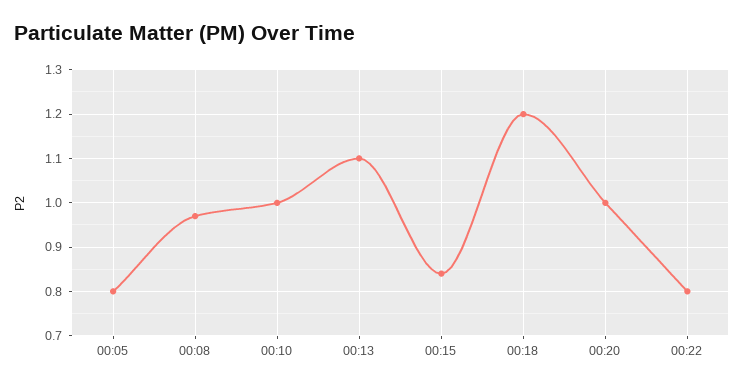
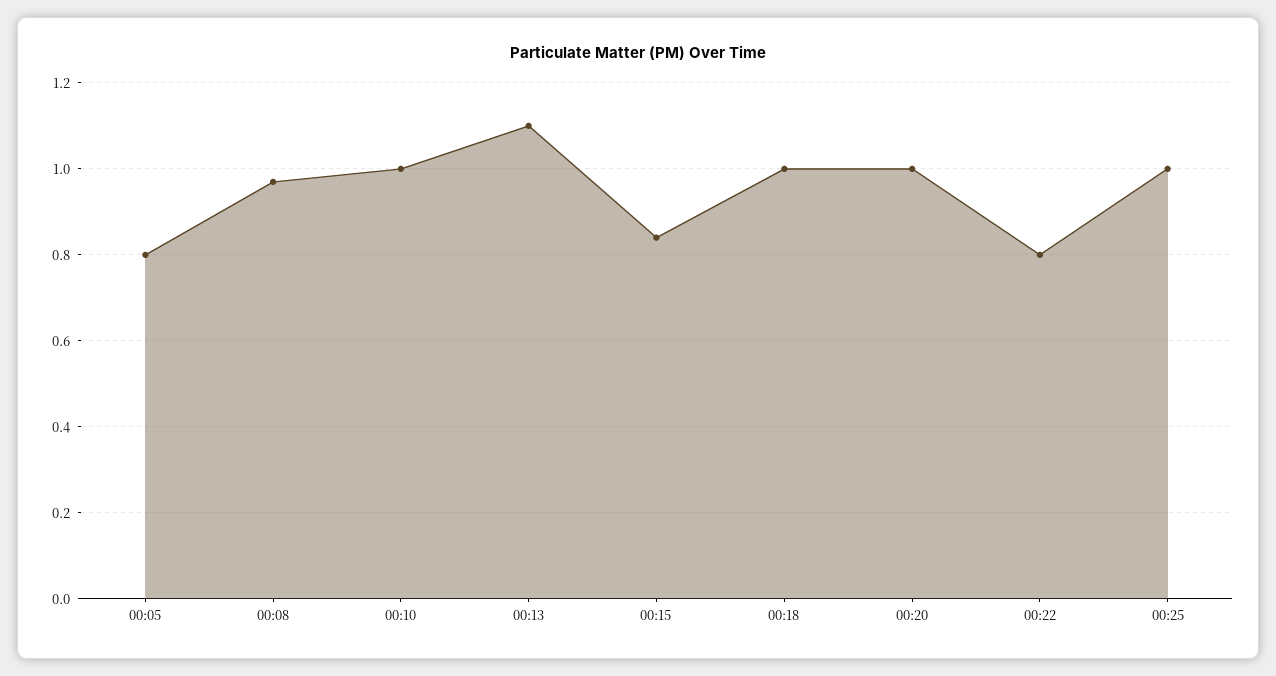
00:18: 1.2 -> 1
00:25: none -> 1

